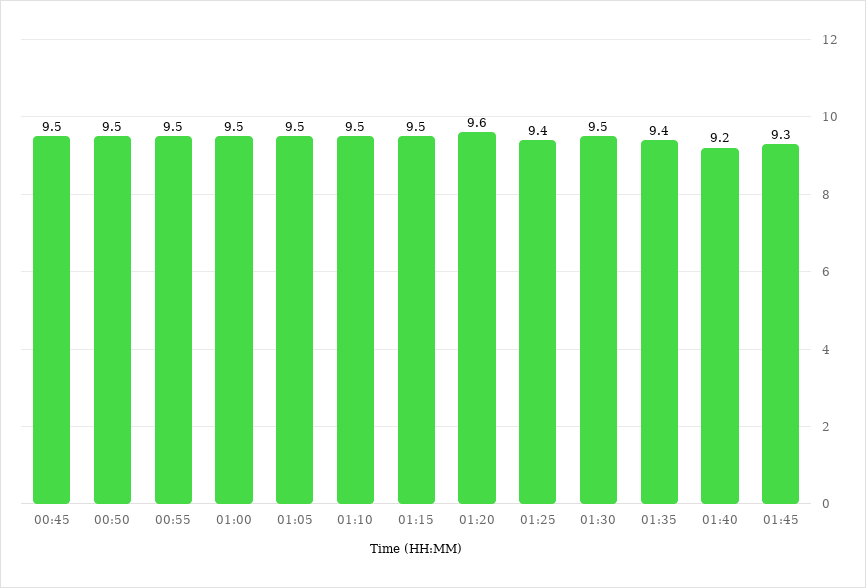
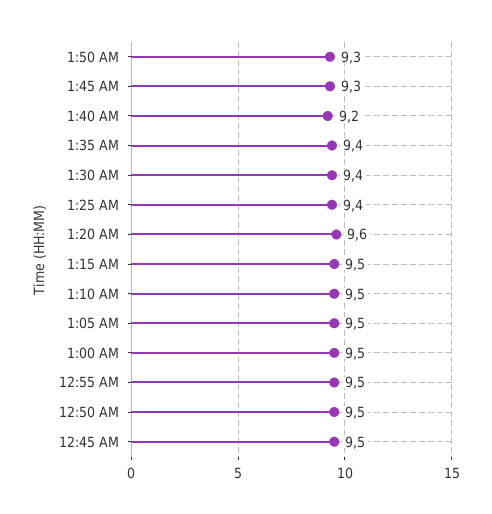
01:30: 9.5 -> 9.4
1:50 AM: none -> 9.3

